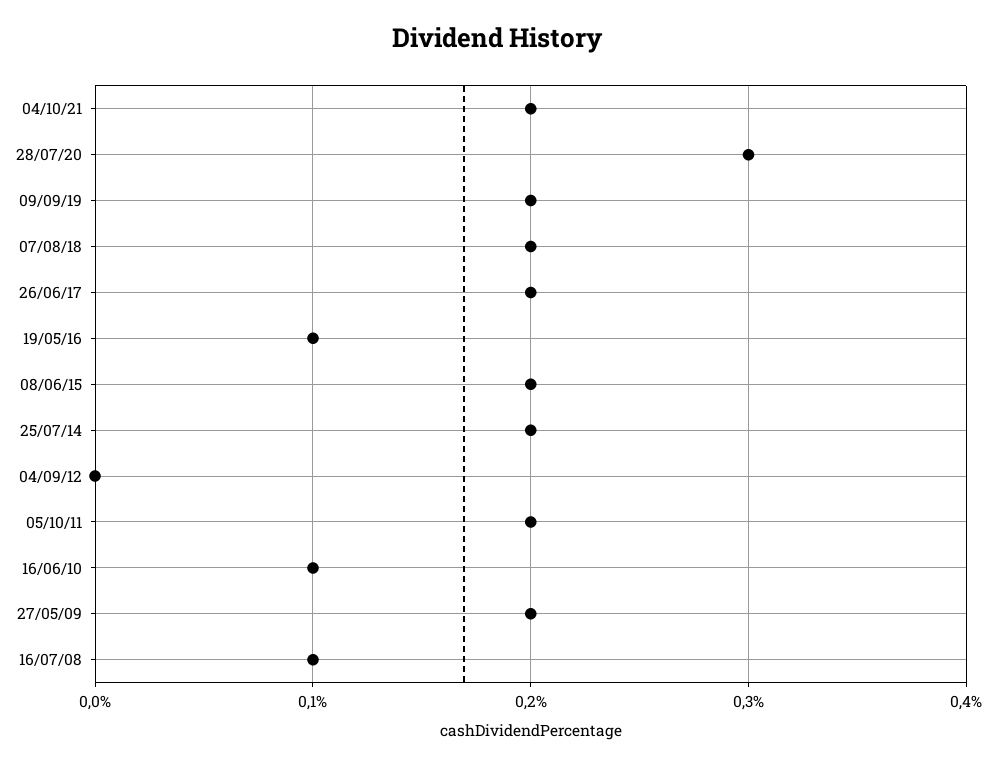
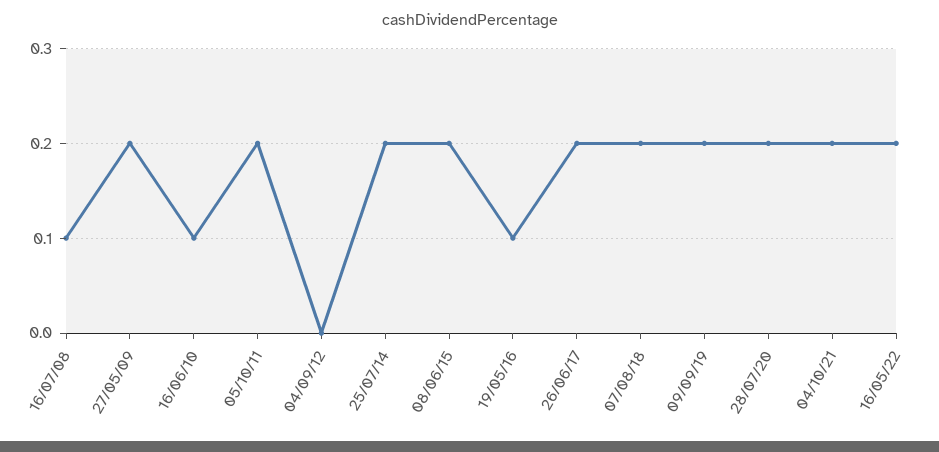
28/07/20: 0.3 -> 0.2
16/05/22: none -> 0.2

